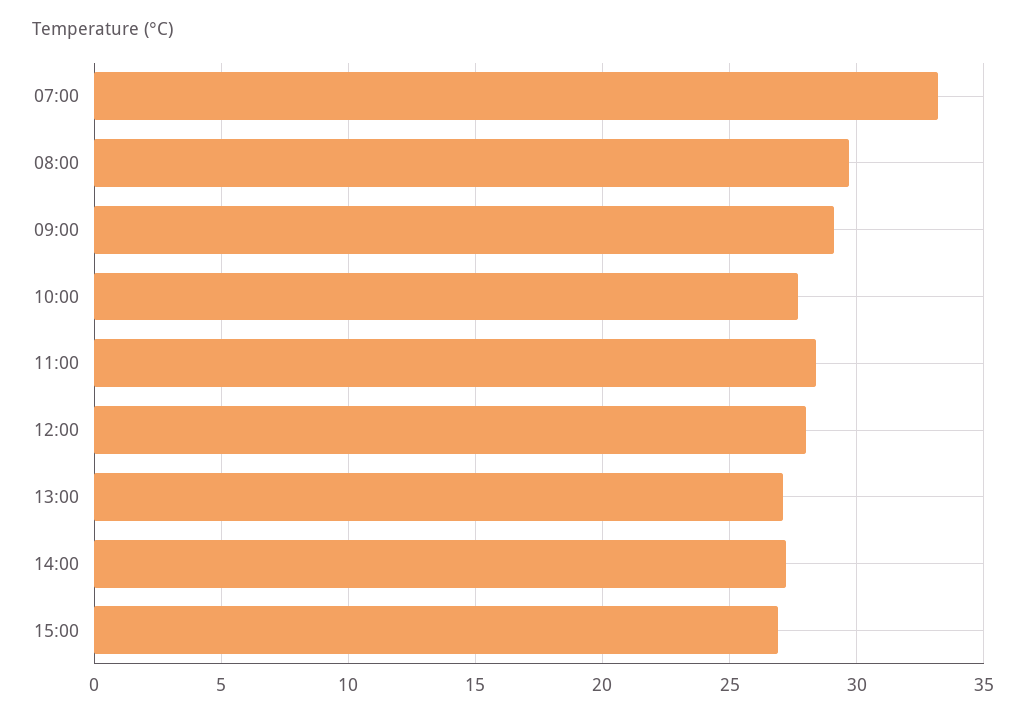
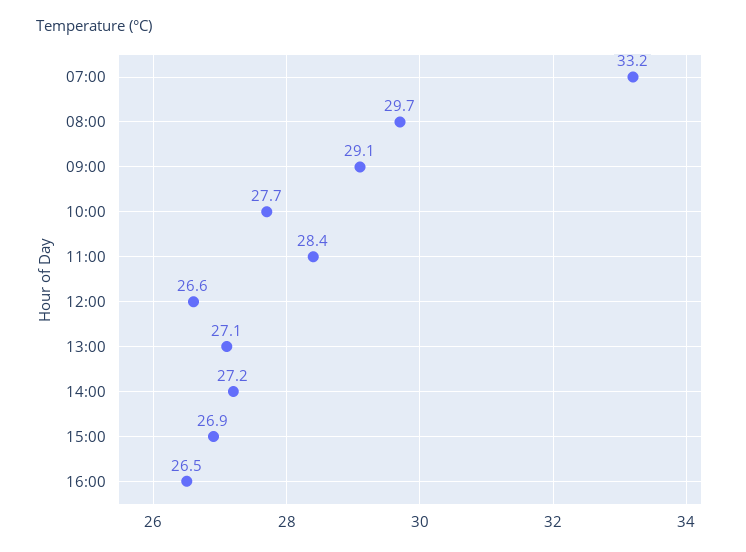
12:00: 28 -> 26.6
16:00: none -> 26.5

